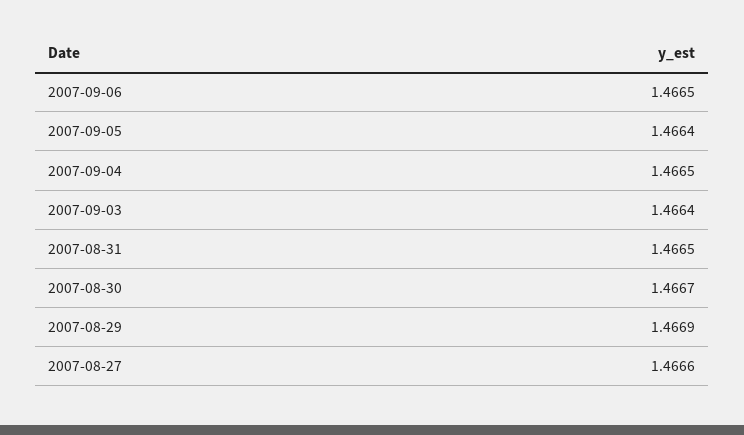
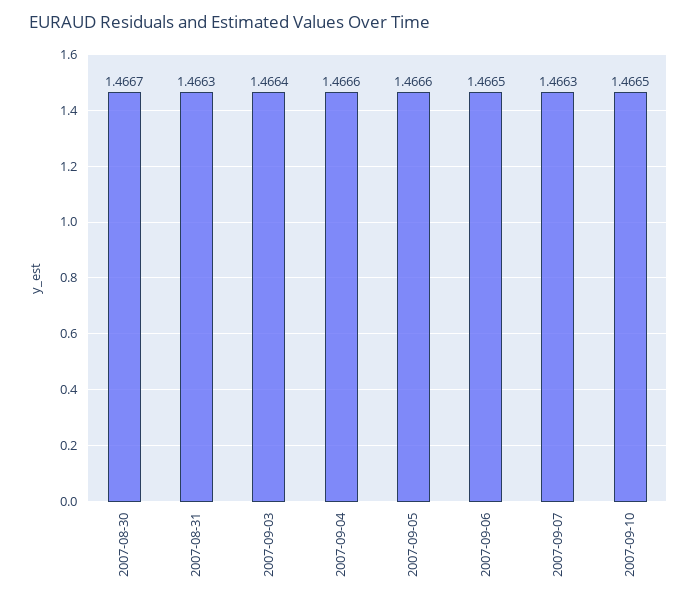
2007-09-05: 1.4664 -> 1.4666
2007-09-04: 1.4665 -> 1.4666
2007-08-31: 1.4665 -> 1.4663
2007-08-29: 1.4669 -> none
2007-08-27: 1.4666 -> none
2007-09-07: none -> 1.4663
2007-09-10: none -> 1.4665

